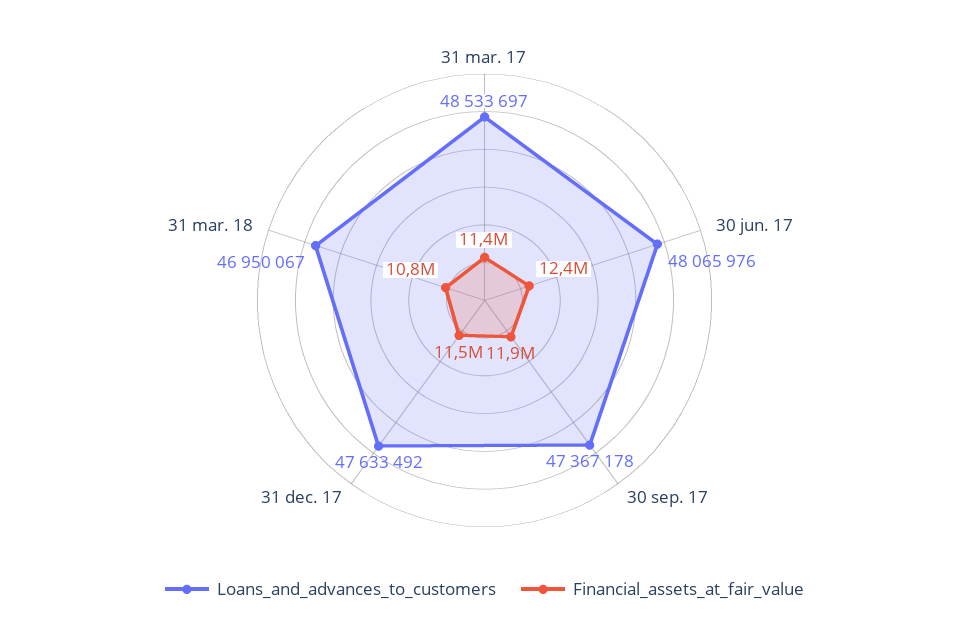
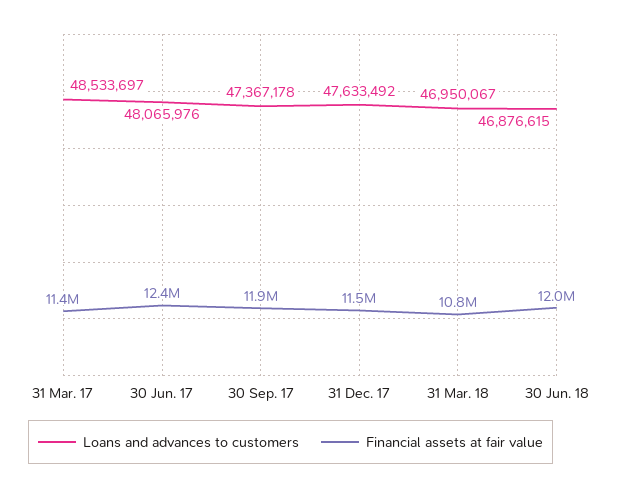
Loans_and_advances_to_customers, 30 Jun. 18: none -> 46876615
Financial_assets_at_fair_value, 30 Jun. 18: none -> 12000000

